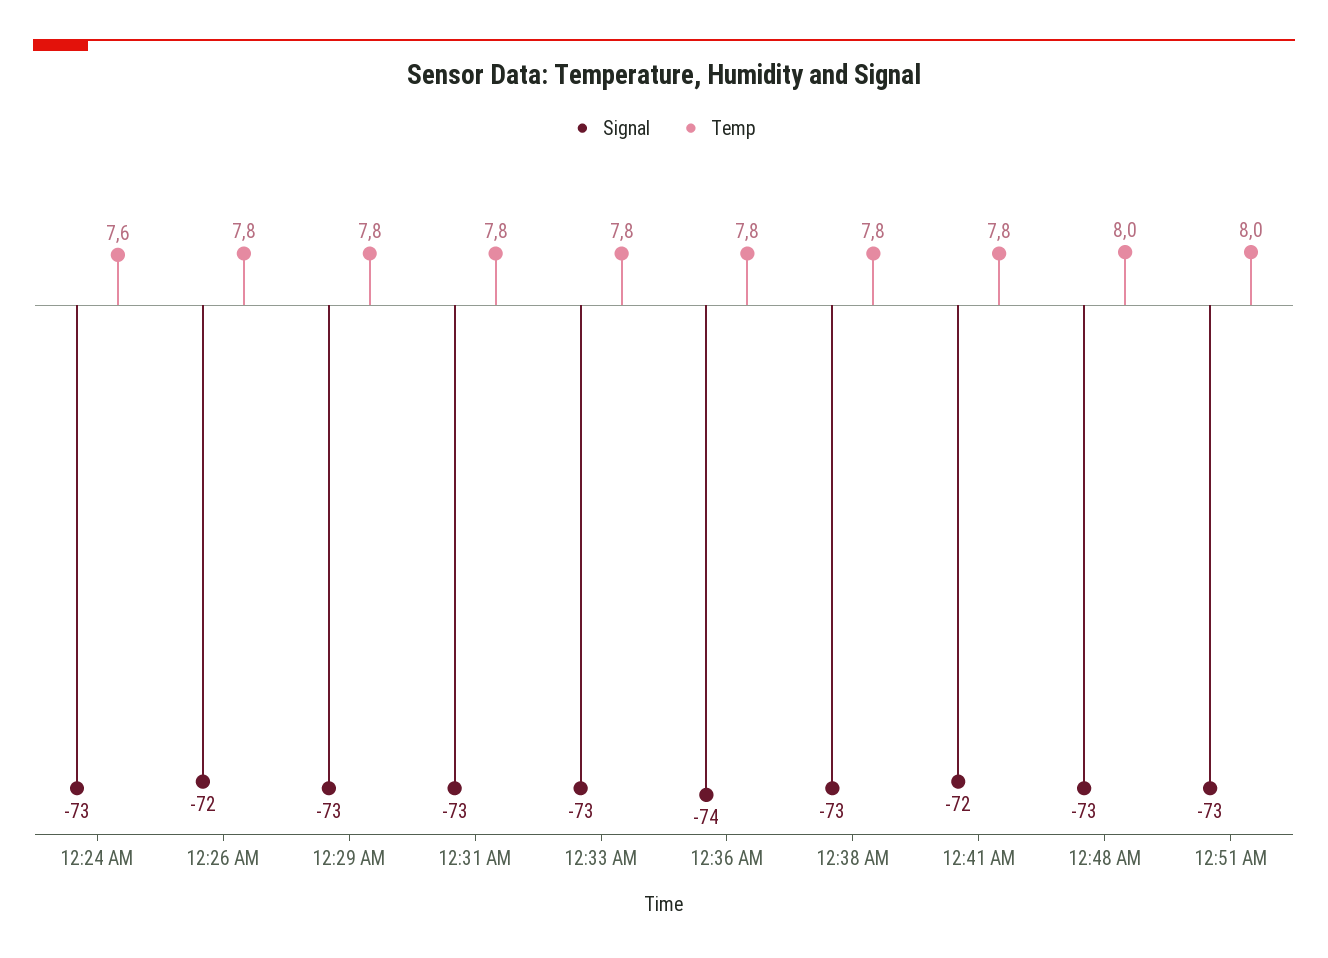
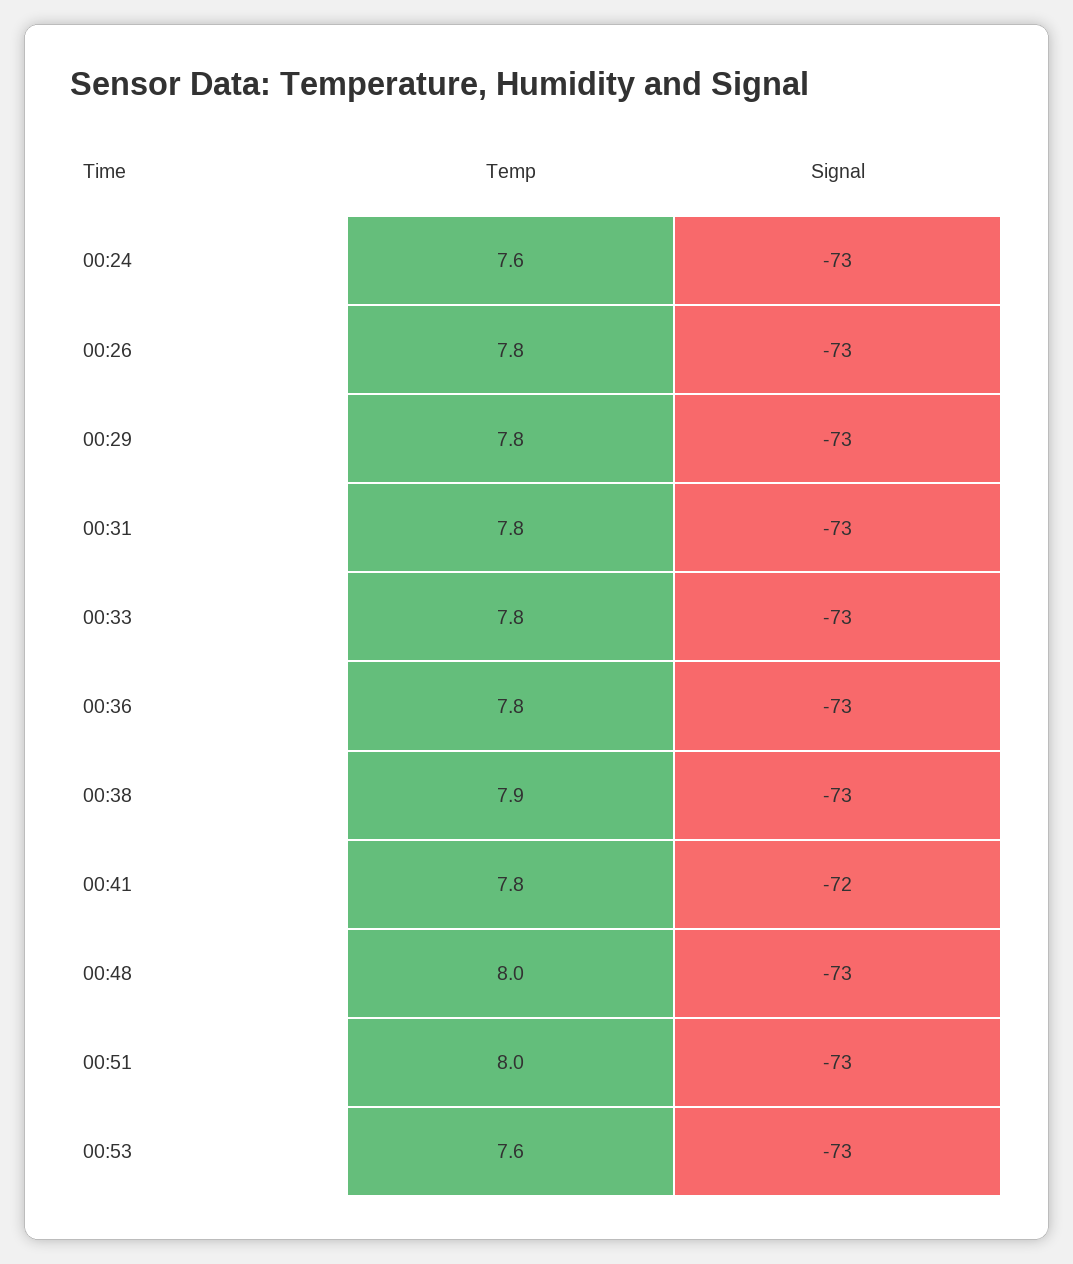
Signal, 12:26 AM: -72 -> -73
Signal, 12:36 AM: -74 -> -73
Temp, 12:38 AM: 7.8 -> 7.9
Temp, 00:53: none -> 7.6
Signal, 00:53: none -> -73

